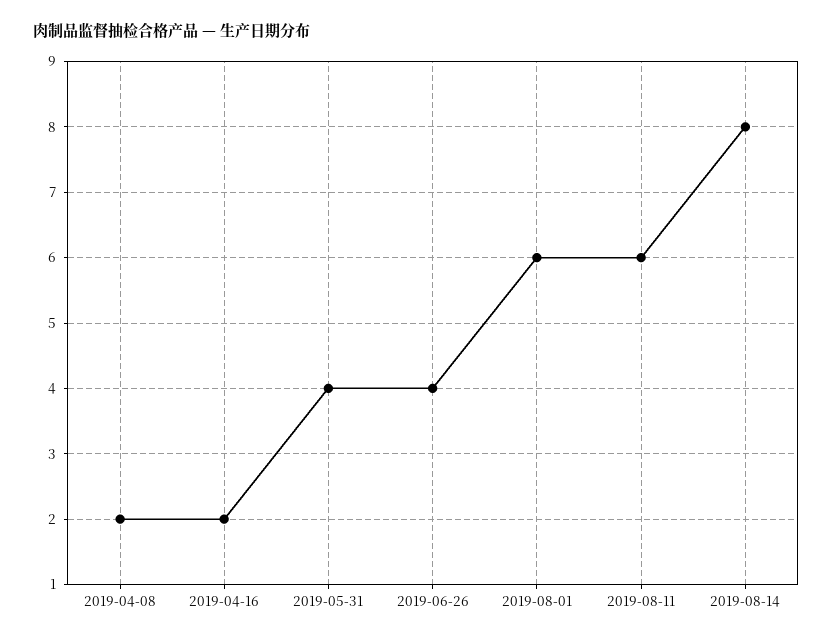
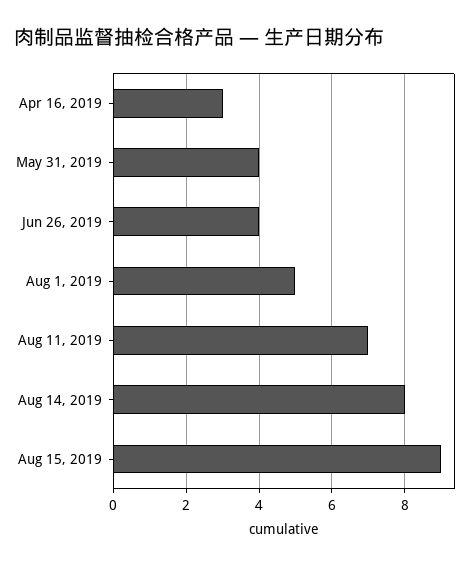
2019-04-08: 2 -> none
2019-04-16: 2 -> 3
2019-08-01: 6 -> 5
2019-08-11: 6 -> 7
Aug 15, 2019: none -> 9

